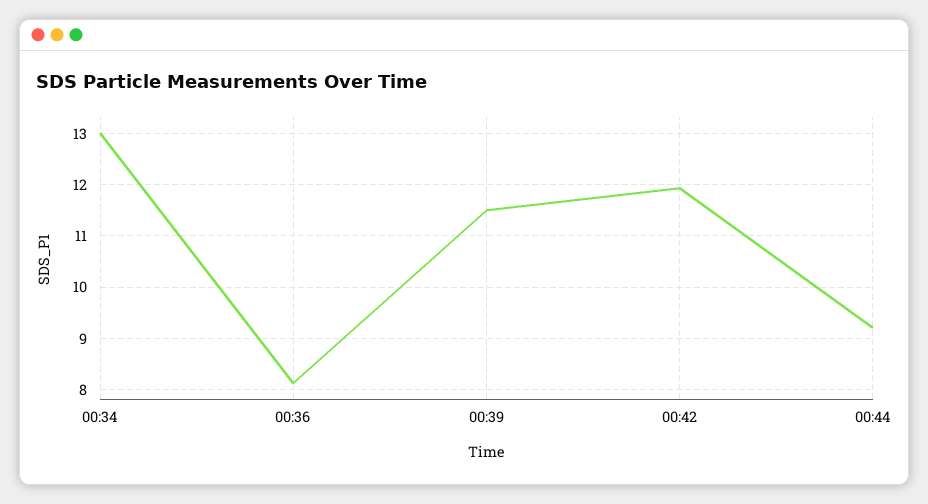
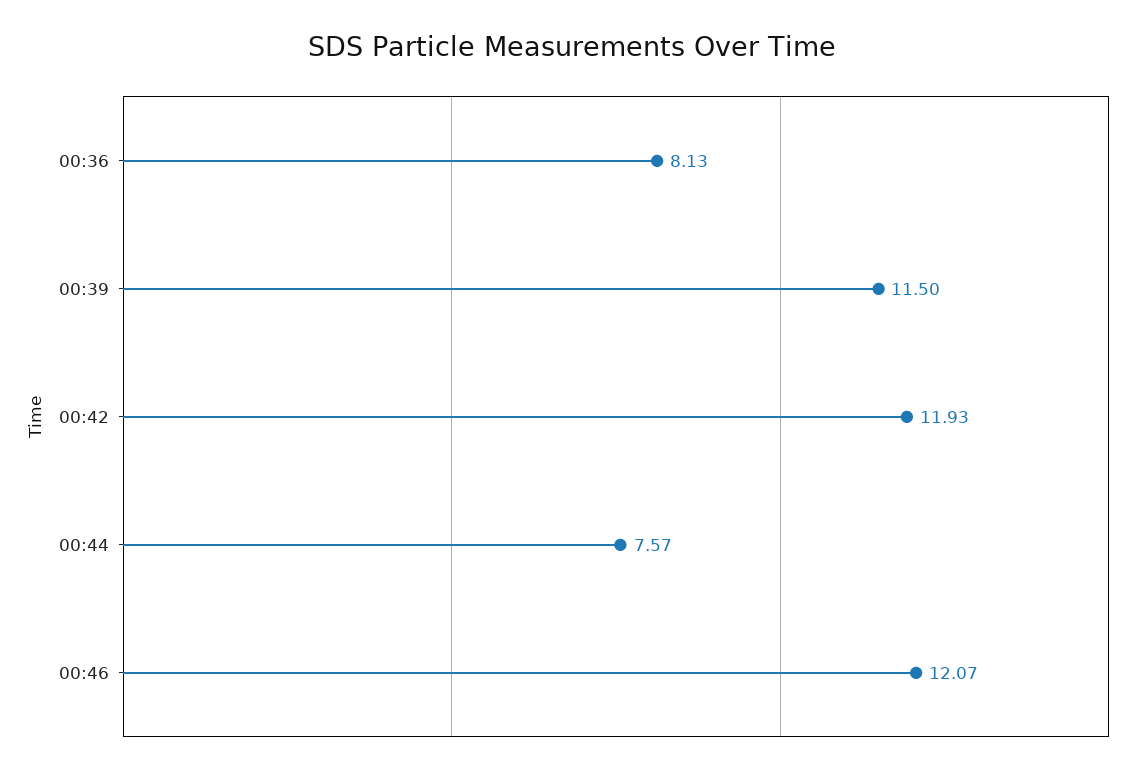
00:34: 13 -> none
00:44: 9.2 -> 7.57
00:46: none -> 12.07

